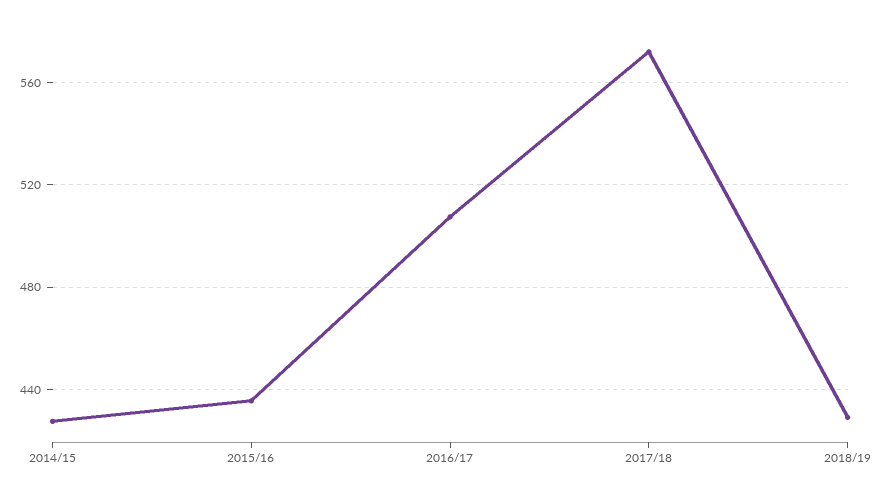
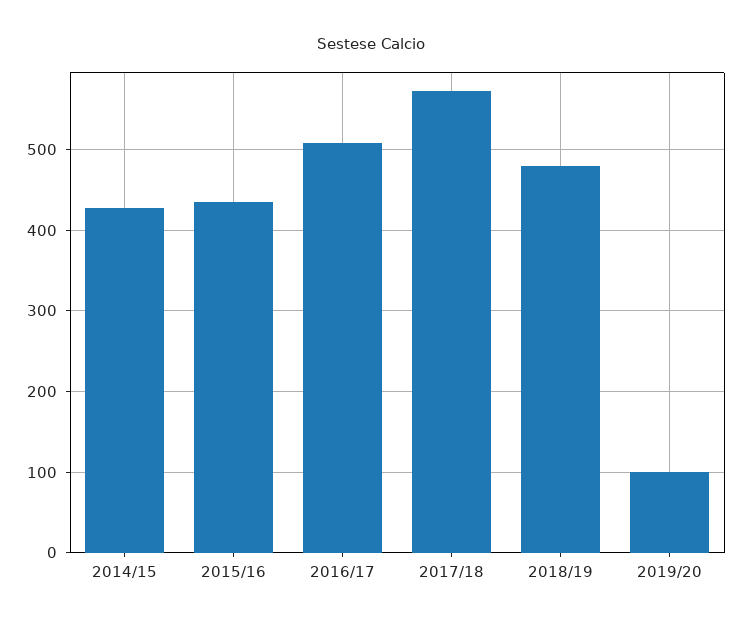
2018/19: 430 -> 480
2019/20: none -> 100

